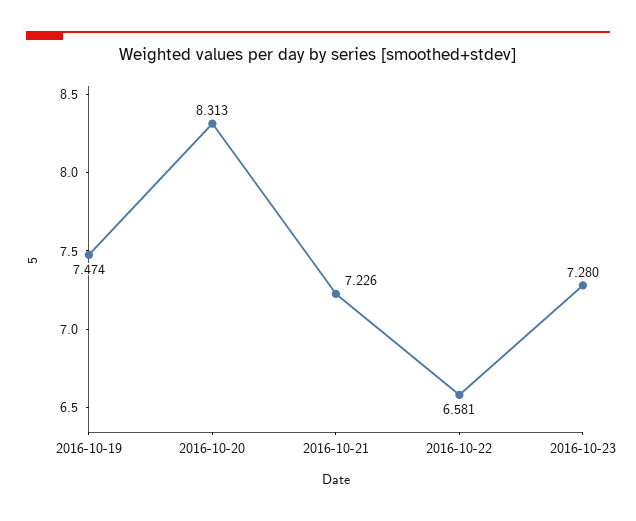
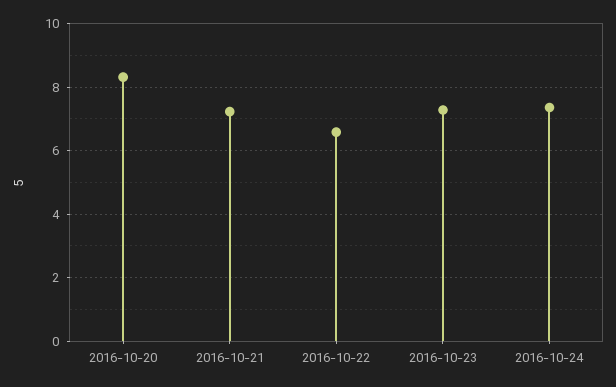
2016-10-19: 7.474 -> none
2016-10-24: none -> 7.4

